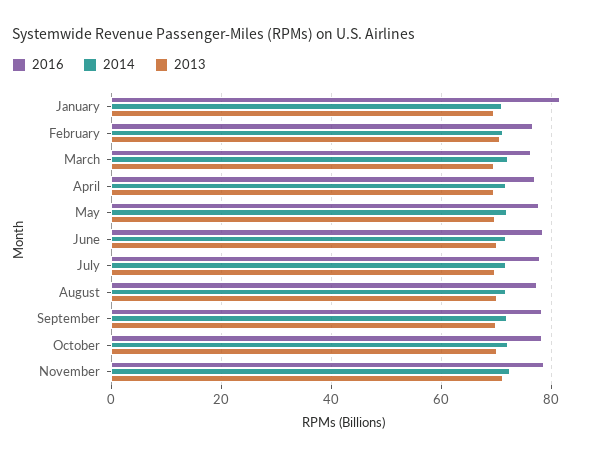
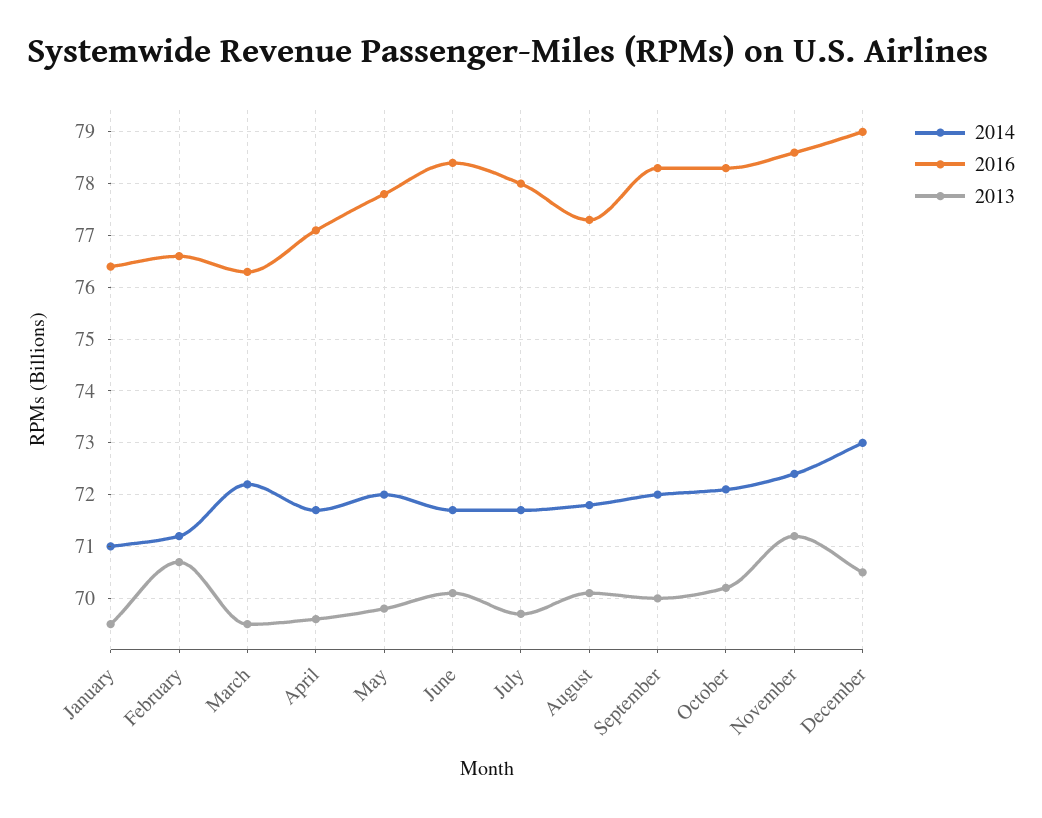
2016, January: 82 -> 76.5
2014, December: none -> 73
2016, December: none -> 79
2013, December: none -> 70.5

